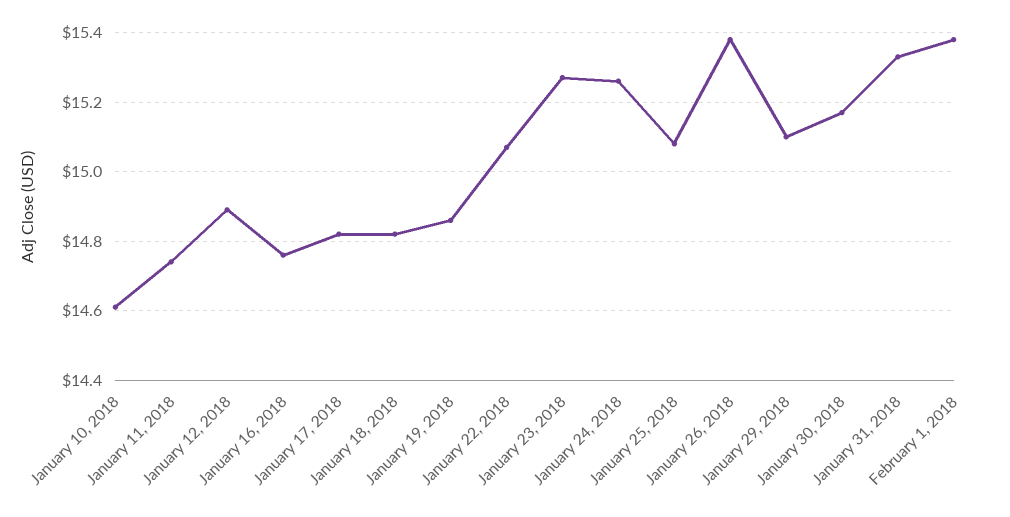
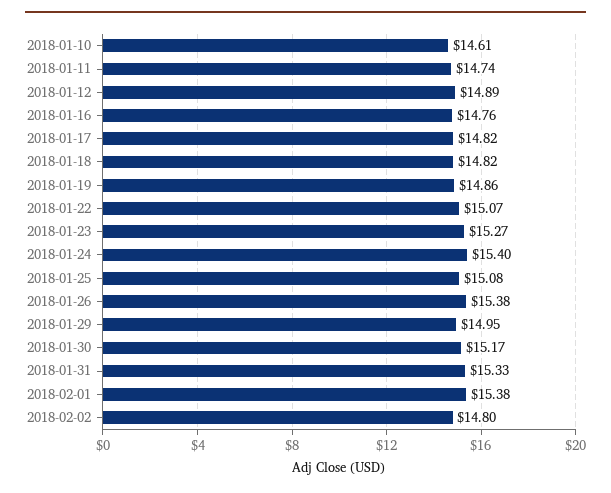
January 24, 2018: 15.25 -> 15.4
January 29, 2018: 15.1 -> 14.95
2018-02-02: none -> 14.8

